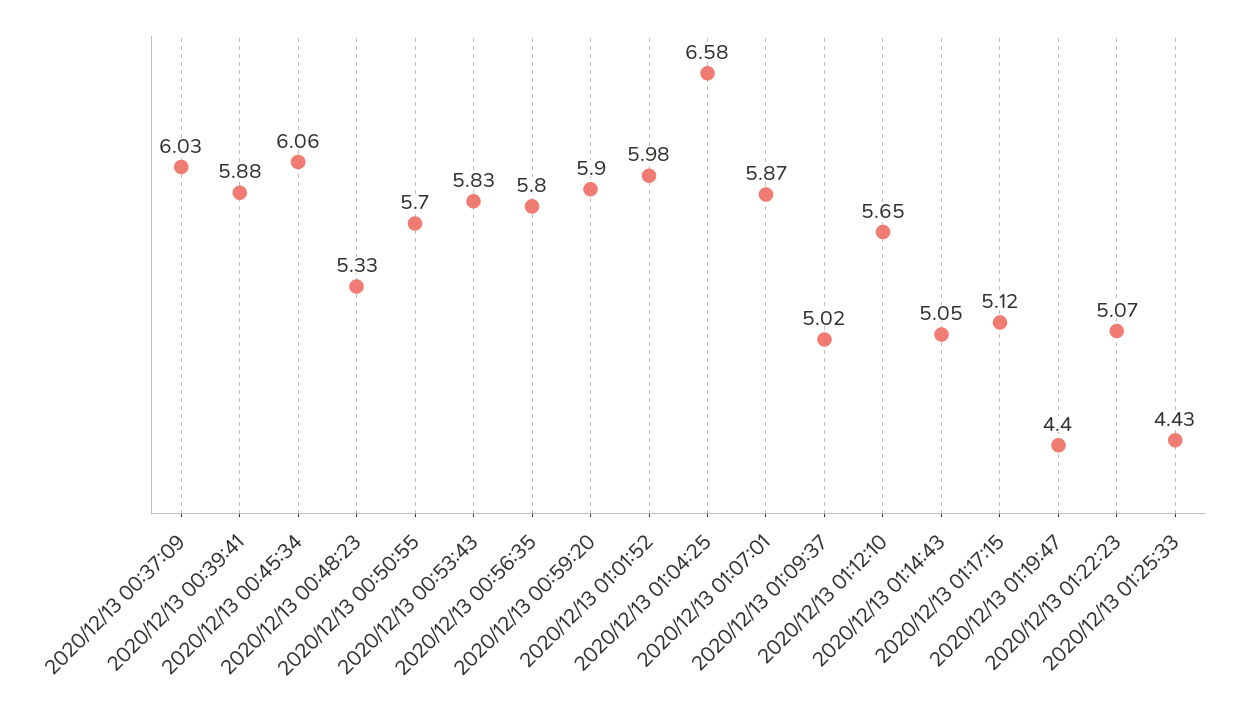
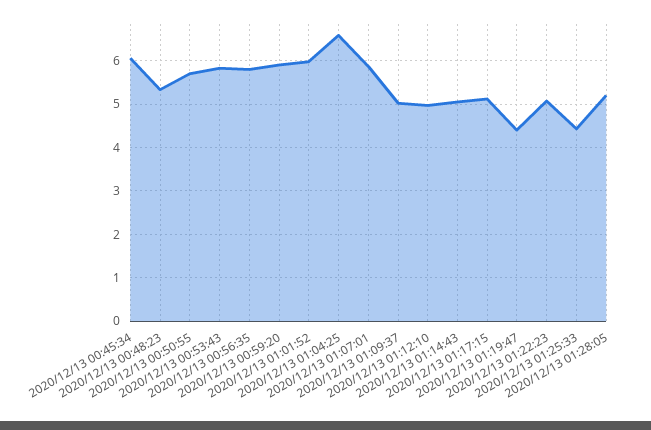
2020/12/13 00:37:09: 6.03 -> none
2020/12/13 00:39:41: 5.88 -> none
2020/12/13 01:12:10: 5.65 -> 5
2020/12/13 01:28:05: none -> 5.2

